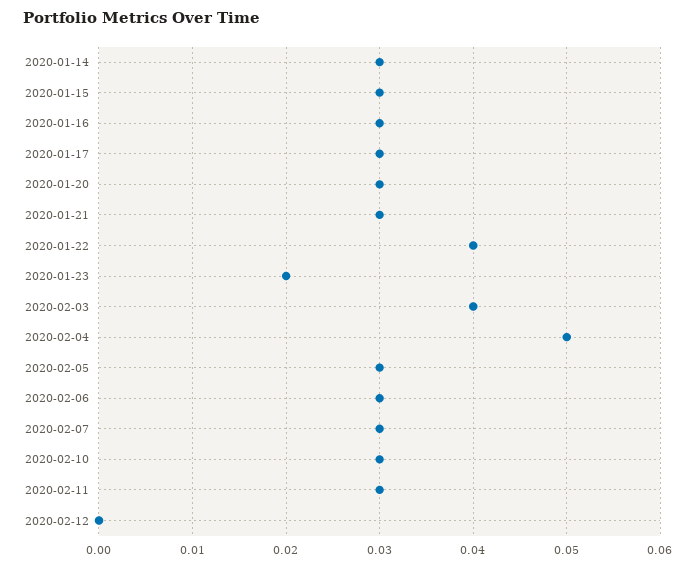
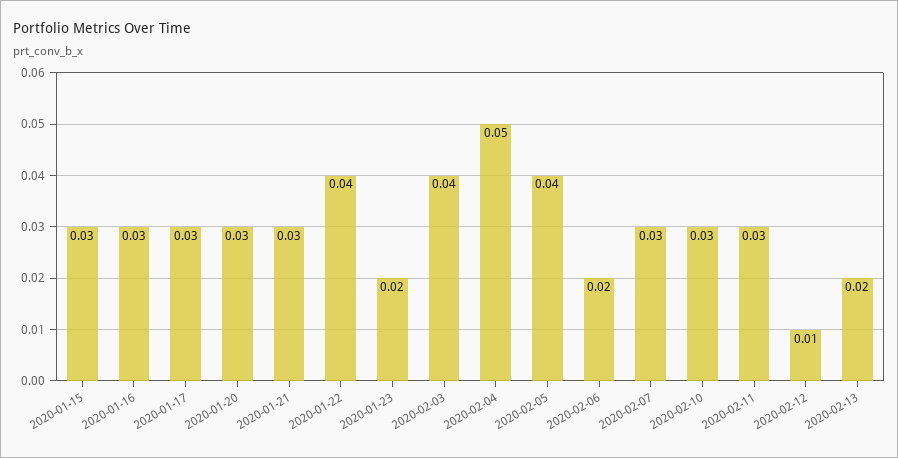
2020-01-14: 0.03 -> none
2020-02-05: 0.03 -> 0.04
2020-02-06: 0.03 -> 0.02
2020-02-12: 0 -> 0.01
2020-02-13: none -> 0.02

